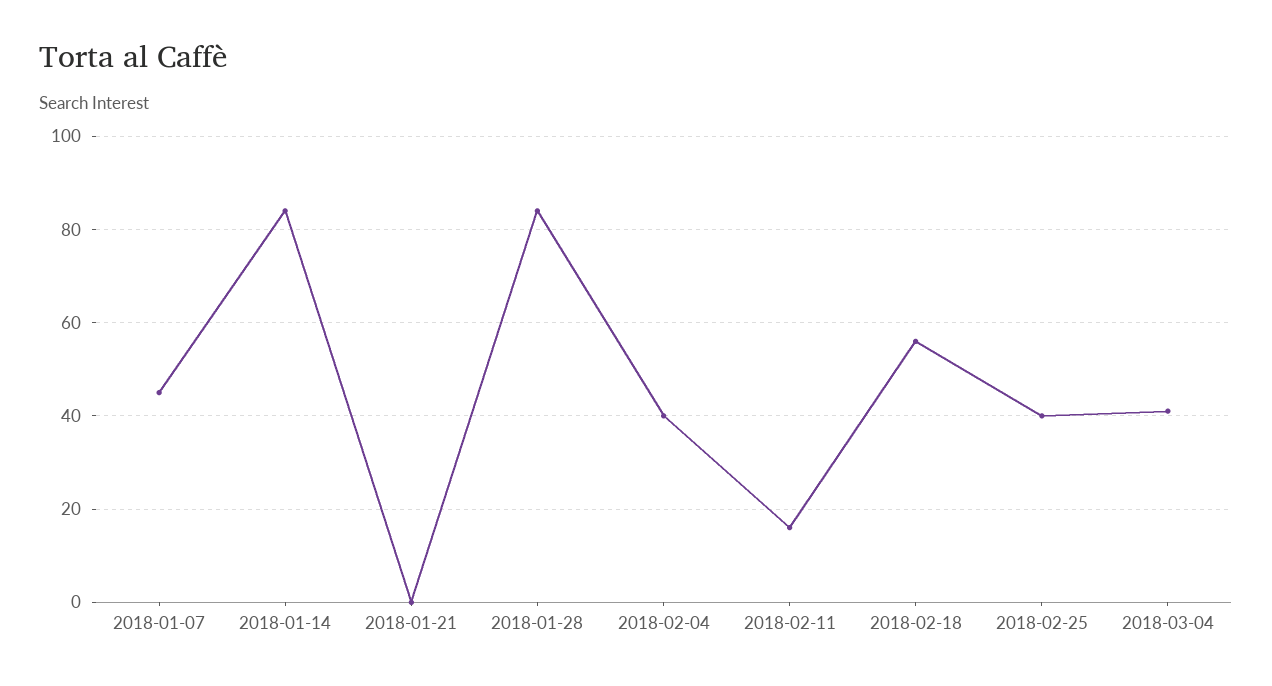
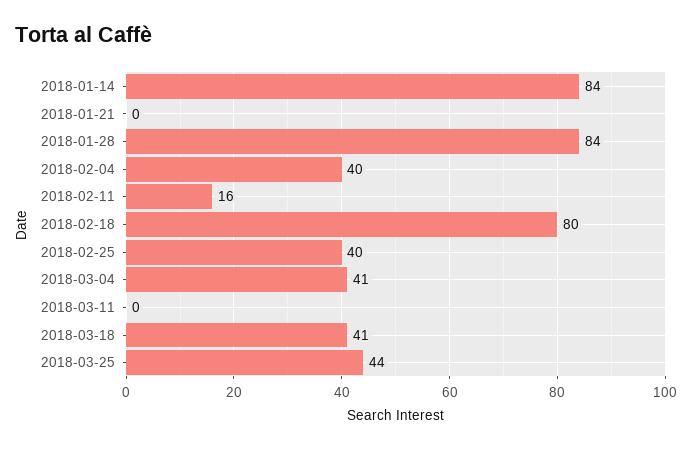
2018-01-07: 45 -> none
2018-02-18: 55 -> 80
2018-03-11: none -> 0
2018-03-18: none -> 41
2018-03-25: none -> 44

